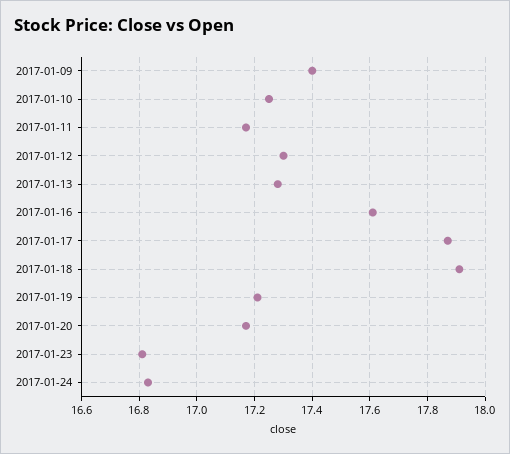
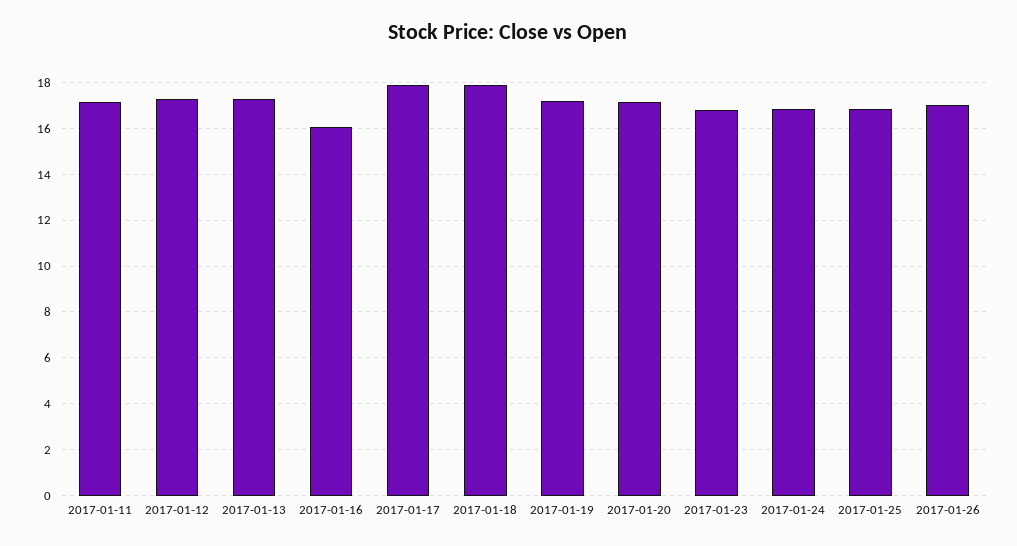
2017-01-09: 17.4 -> none
2017-01-10: 17.25 -> none
2017-01-16: 17.6 -> 16
2017-01-25: none -> 17
2017-01-26: none -> 17

